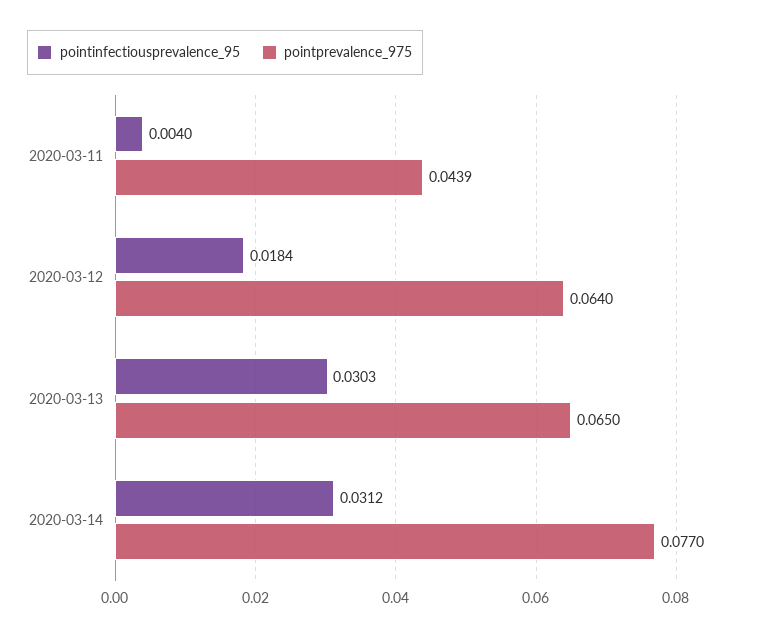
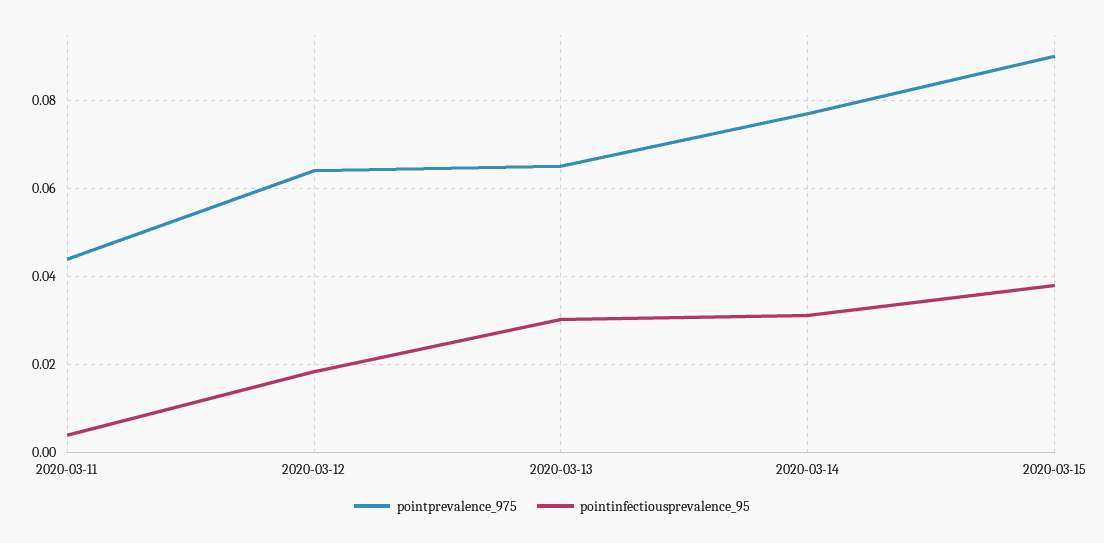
pointprevalence_975, 2020-03-15: none -> 0.09
pointinfectiousprevalence_95, 2020-03-15: none -> 0.038

